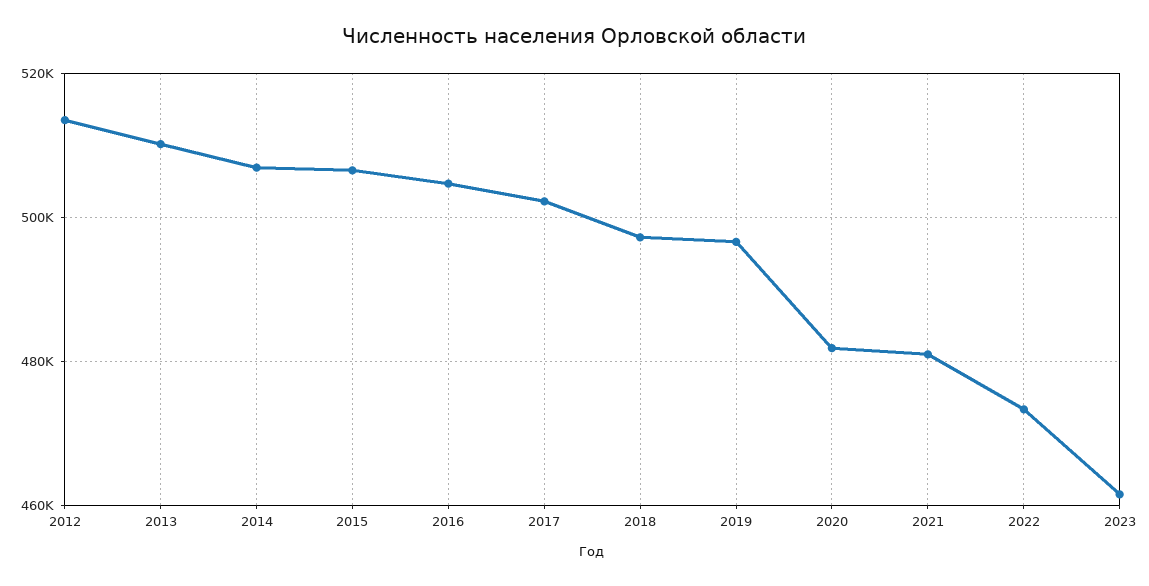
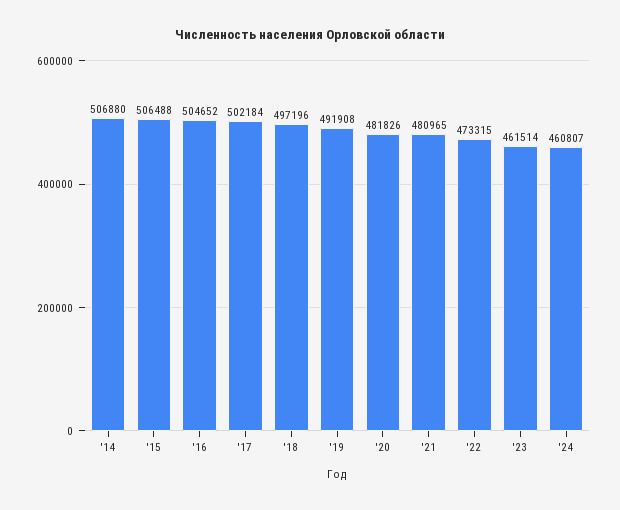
2012: 514000 -> none
2013: 510000 -> none
2019: 496000 -> 491908
'24: none -> 460807

